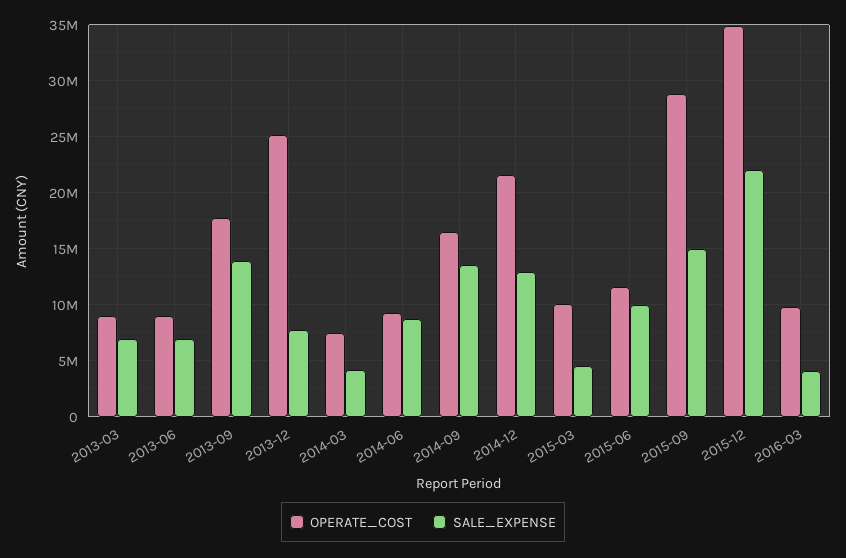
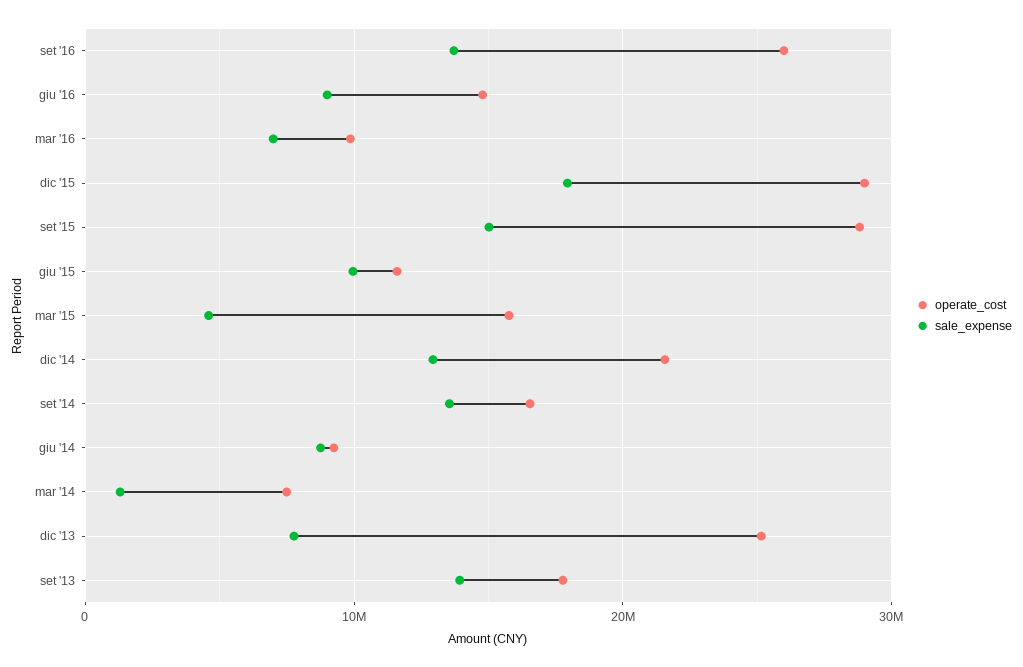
OPERATE_COST, 2013-03: 9000000 -> none
SALE_EXPENSE, 2013-03: 7000000 -> none
OPERATE_COST, 2013-06: 9000000 -> none
SALE_EXPENSE, 2013-06: 7000000 -> none
SALE_EXPENSE, 2014-03: 4000000 -> 1000000
OPERATE_COST, 2015-03: 10000000 -> 16000000
OPERATE_COST, 2015-12: 35000000 -> 29000000
SALE_EXPENSE, 2015-12: 22000000 -> 18000000
SALE_EXPENSE, 2016-03: 4000000 -> 7000000
OPERATE_COST, set '16: none -> 26000000
SALE_EXPENSE, set '16: none -> 14000000
OPERATE_COST, giu '16: none -> 15000000
SALE_EXPENSE, giu '16: none -> 9000000

